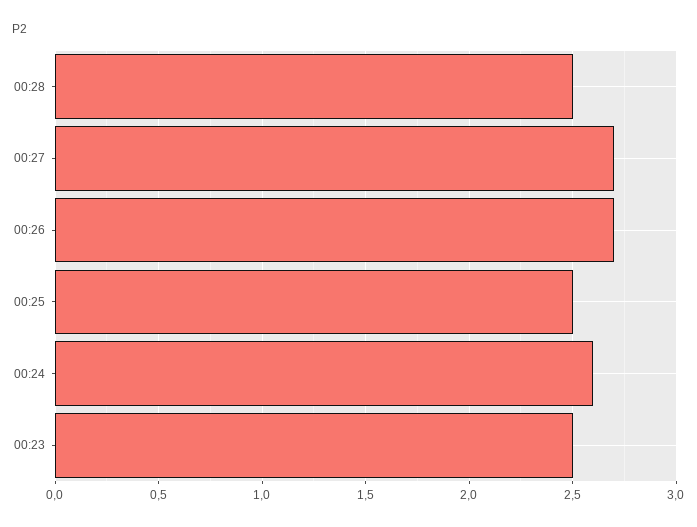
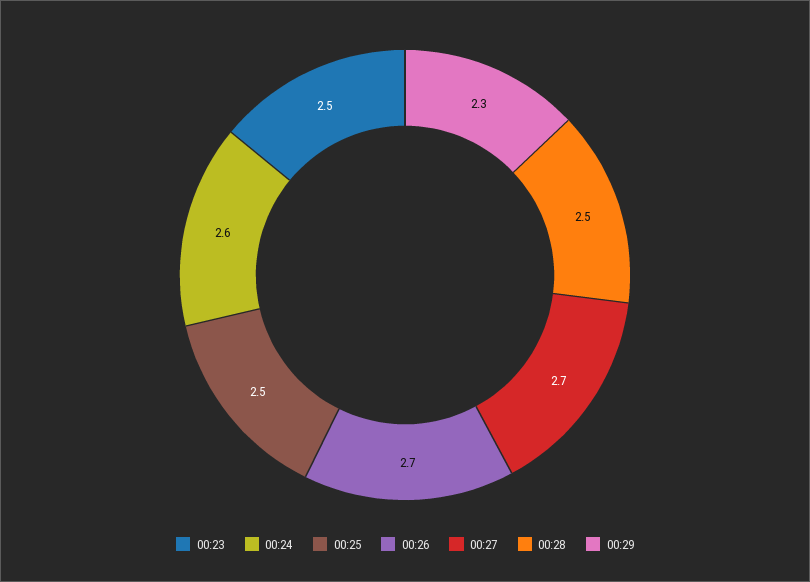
00:29: none -> 2.3

